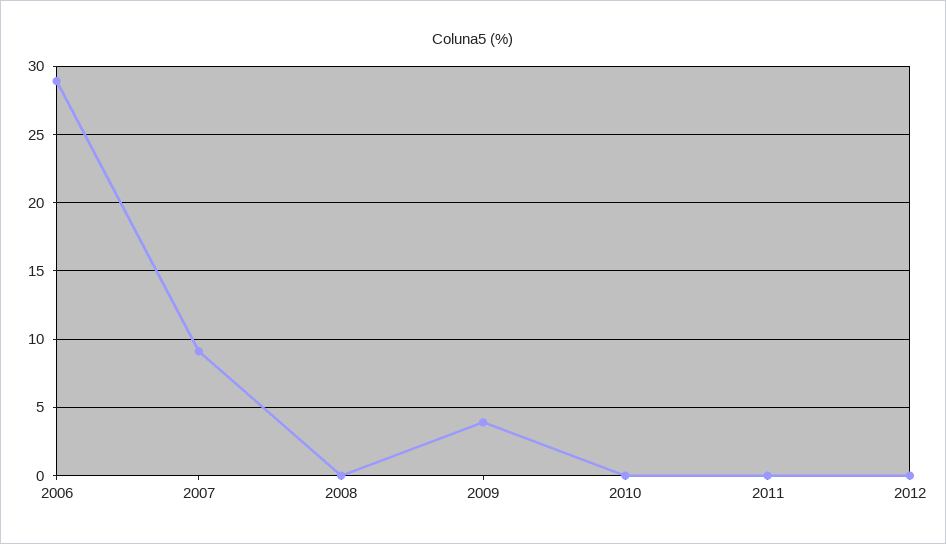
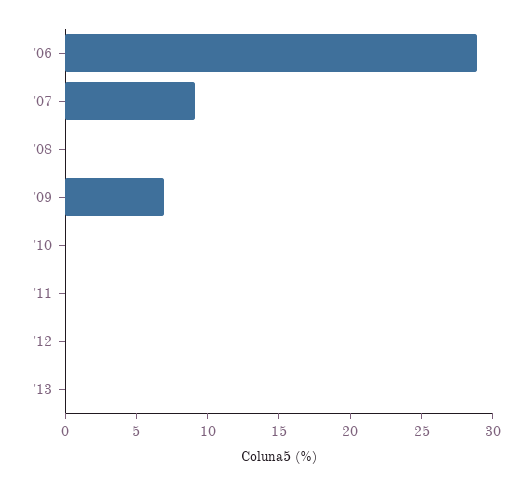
2009: 4 -> 7
'13: none -> 0

